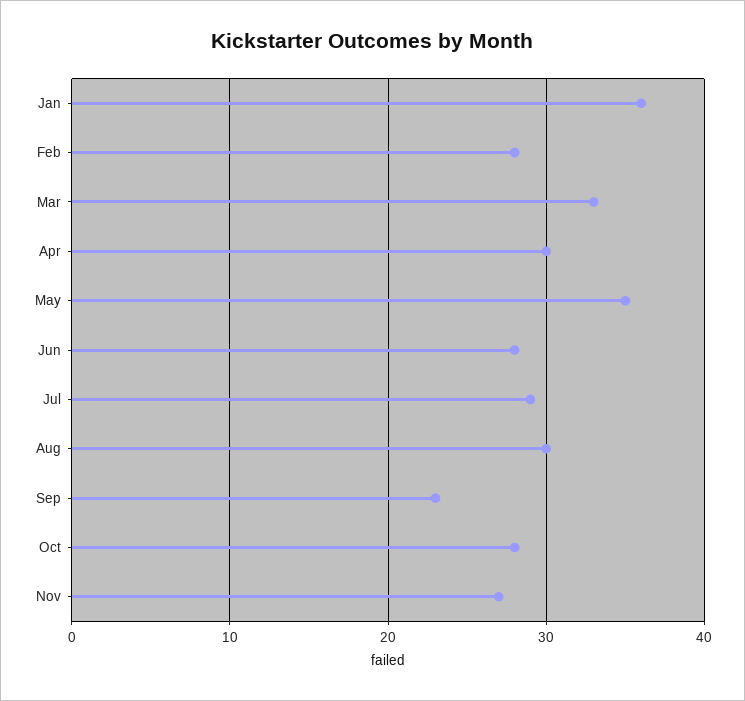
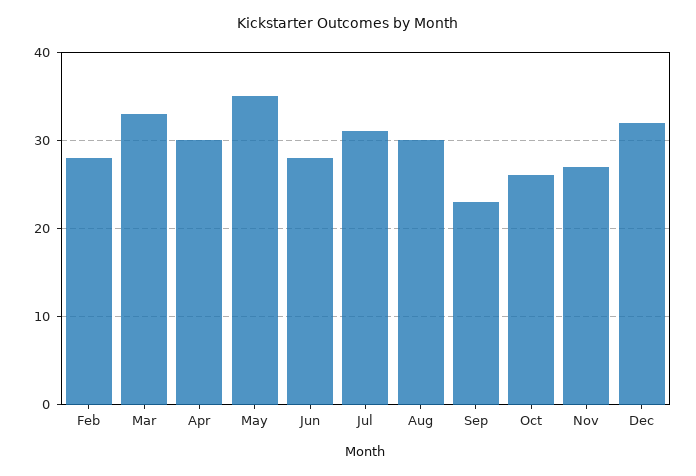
Jan: 36 -> none
Jul: 29 -> 31
Oct: 28 -> 26
Dec: none -> 32

